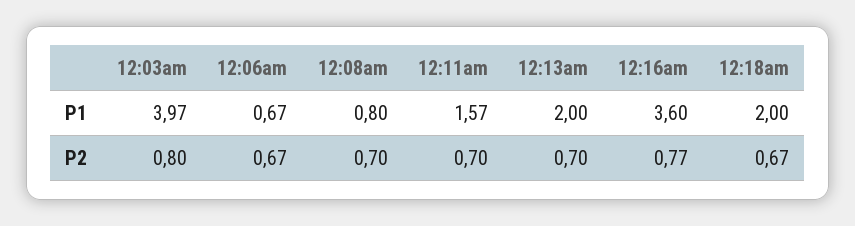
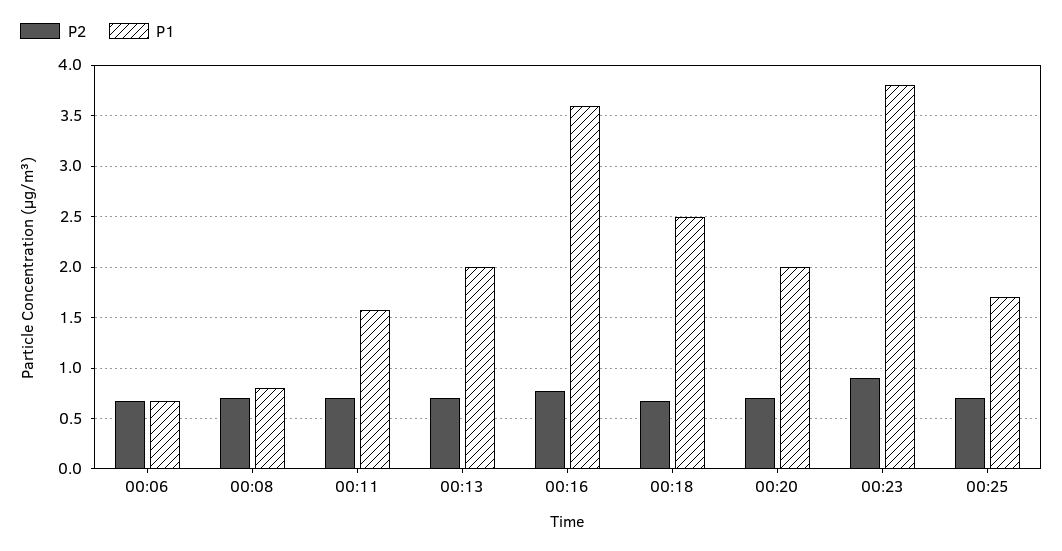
P1, 12:03am: 3.97 -> none
P1, 12:18am: 2 -> 2.5
P2, 12:03am: 0.8 -> none
P2, 00:20: none -> 0.7
P1, 00:20: none -> 2
P2, 00:23: none -> 0.9
P1, 00:23: none -> 3.8
P2, 00:25: none -> 0.7
P1, 00:25: none -> 1.7

